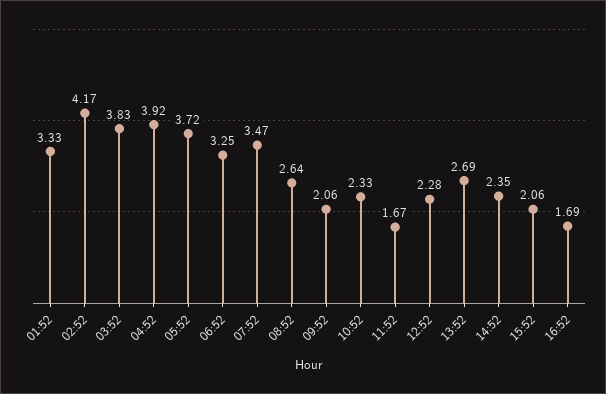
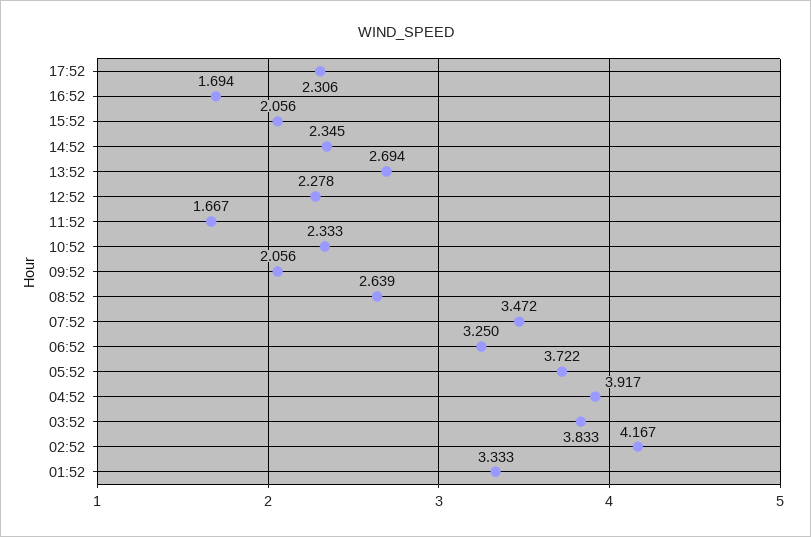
17:52: none -> 2.306

